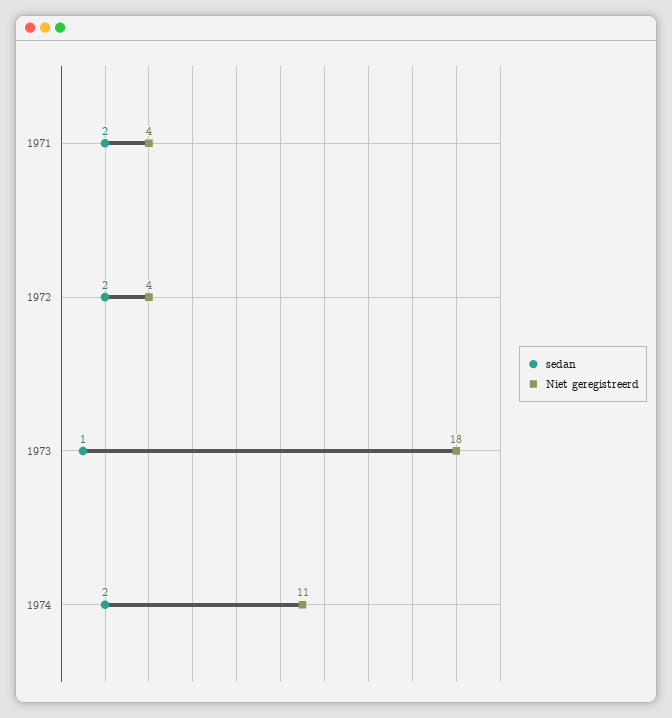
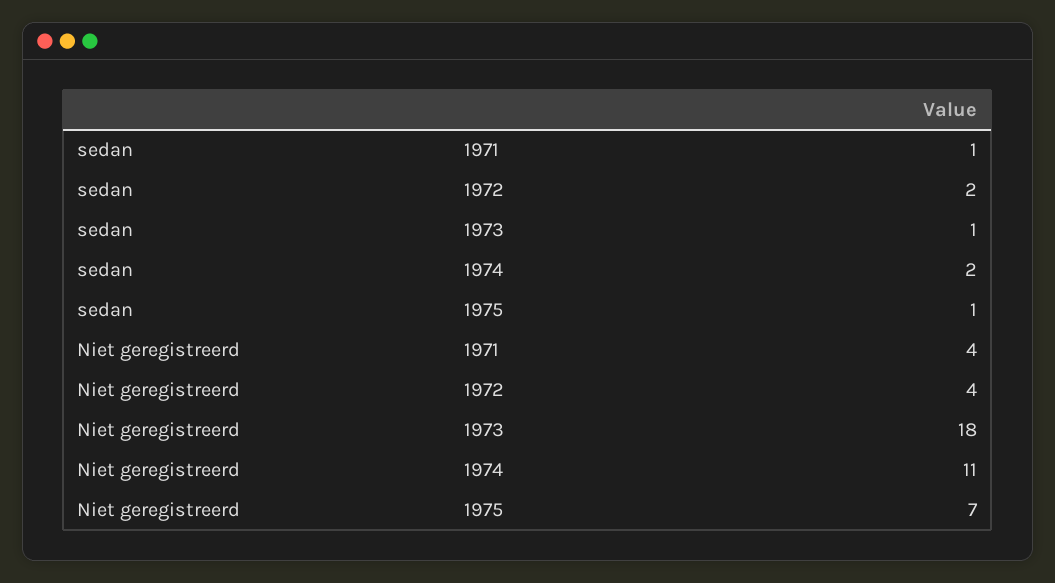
sedan, 1971: 2 -> 1
sedan, 1975: none -> 1
Niet geregistreerd, 1975: none -> 7

